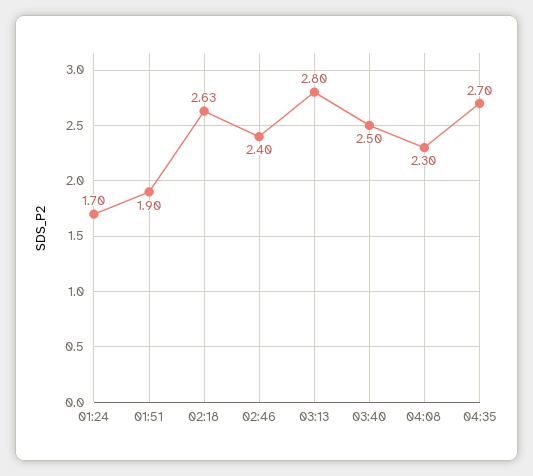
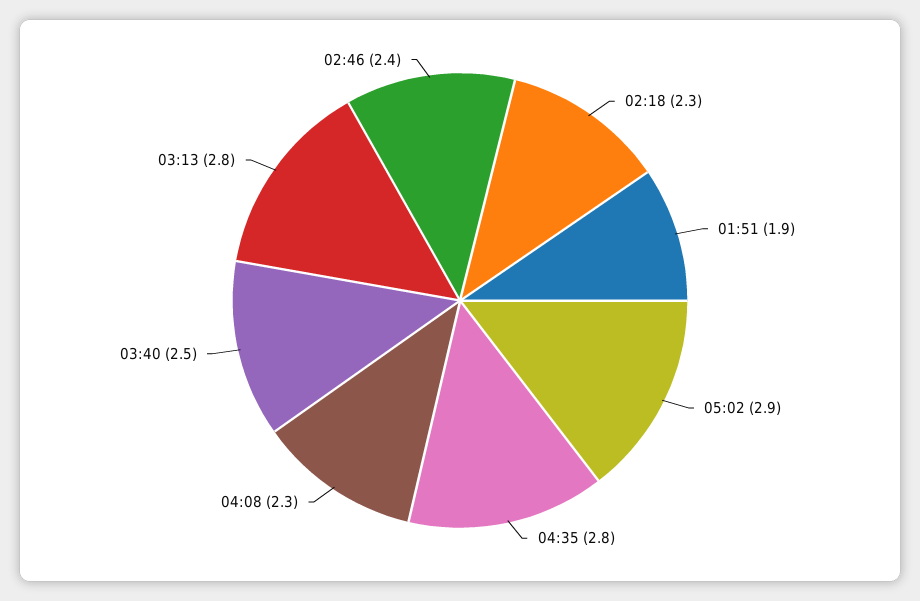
01:24: 1.7 -> none
02:18: 2.63 -> 2.3
04:35: 2.7 -> 2.8
05:02: none -> 2.9

